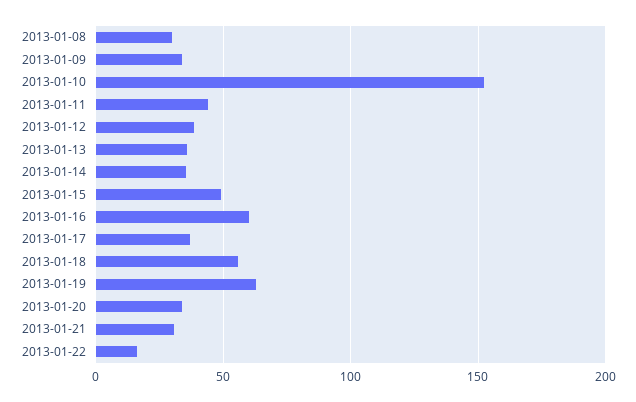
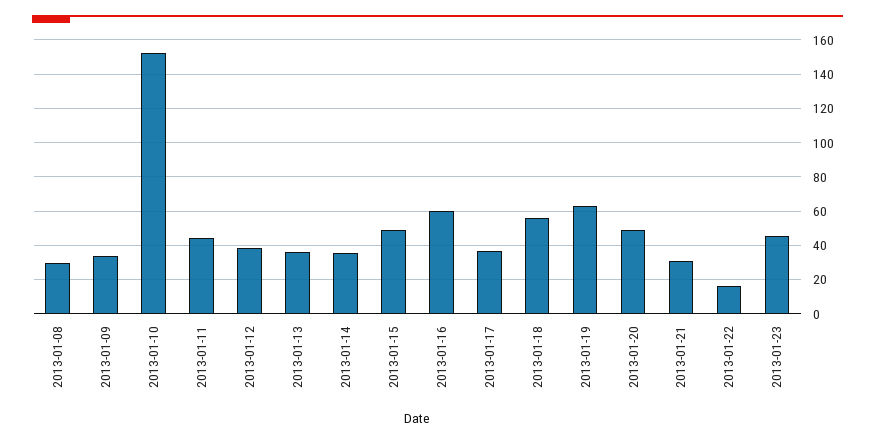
2013-01-20: 35 -> 50
2013-01-23: none -> 45

